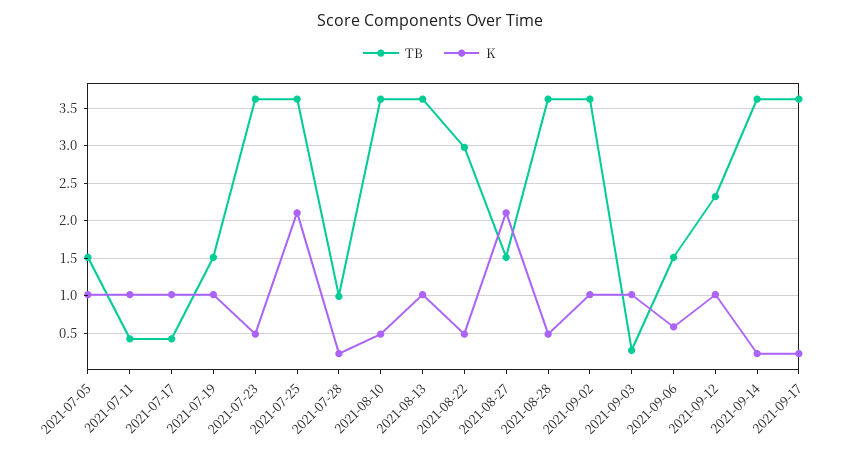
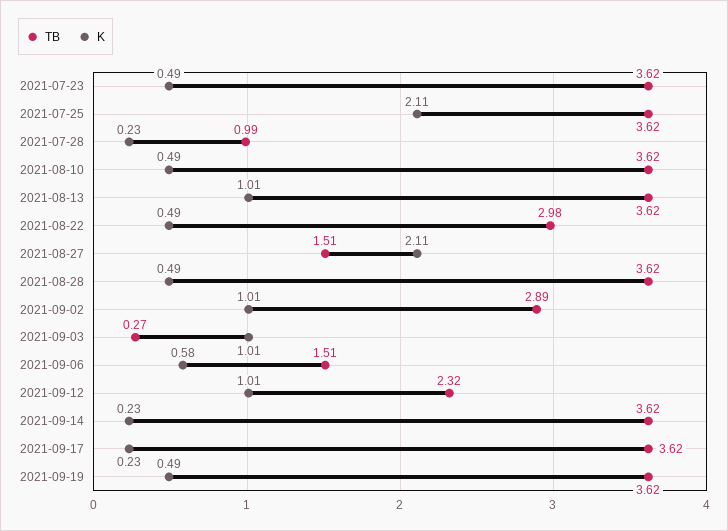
TB, 2021-07-05: 1.5 -> none
K, 2021-07-05: 1 -> none
TB, 2021-07-11: 0.4 -> none
K, 2021-07-11: 1 -> none
TB, 2021-07-17: 0.4 -> none
K, 2021-07-17: 1 -> none
TB, 2021-07-19: 1.5 -> none
K, 2021-07-19: 1 -> none
TB, 2021-09-02: 3.6 -> 2.89
TB, 2021-09-19: none -> 3.62
K, 2021-09-19: none -> 0.49

